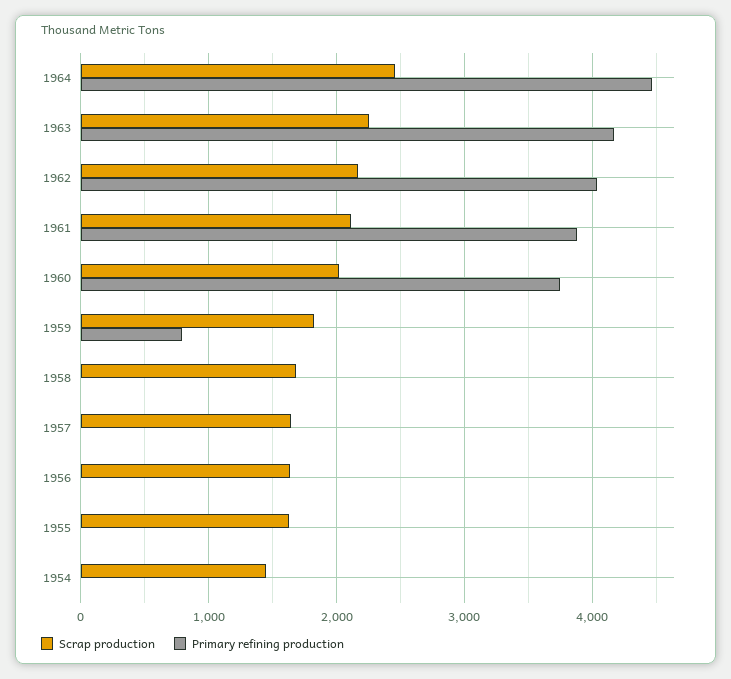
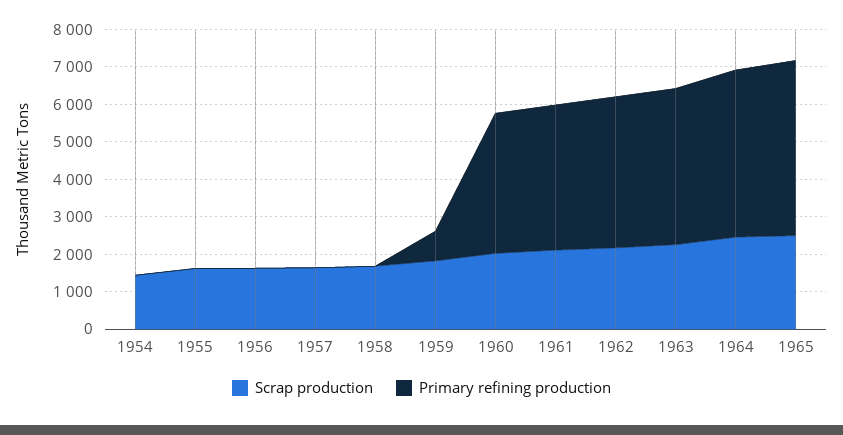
Scrap production, 1965: none -> 2500
Primary refining production, 1965: none -> 4750

